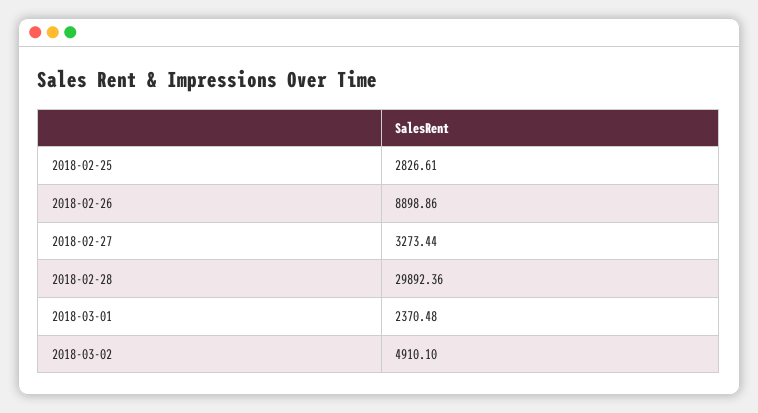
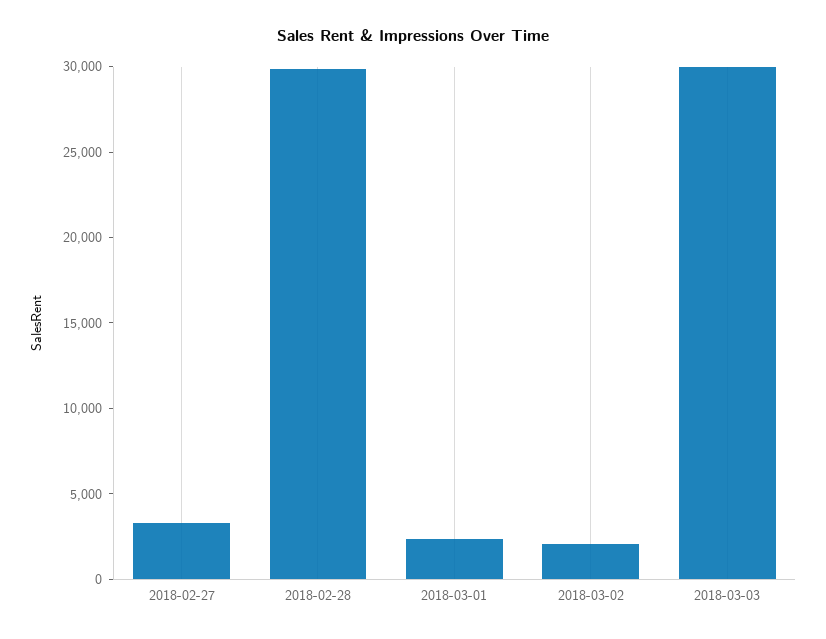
2018-02-25: 2826.61 -> none
2018-02-26: 8898.86 -> none
2018-03-02: 4910.1 -> 2000
2018-03-03: none -> 30000

